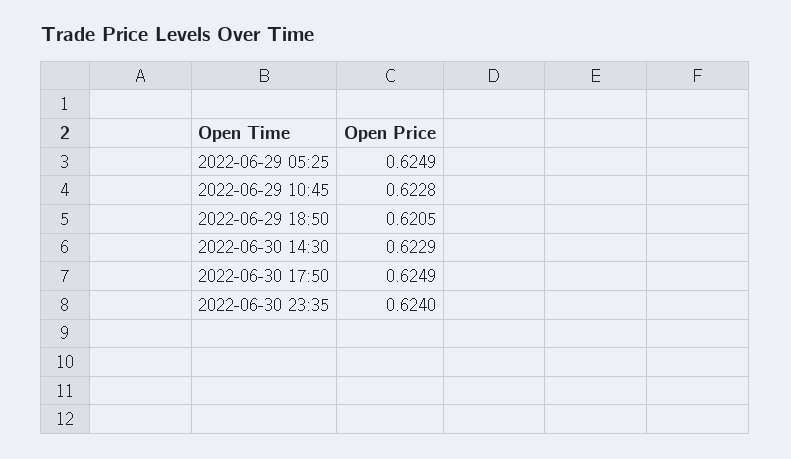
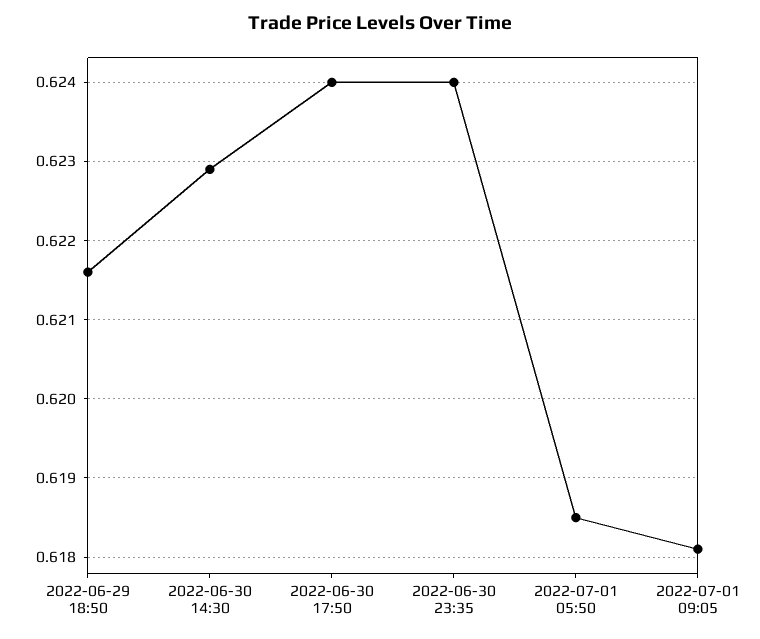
2022-06-29 05:25: 0.6249 -> none
2022-06-29 10:45: 0.6228 -> none
2022-06-29 18:50: 0.6205 -> 0.6216
2022-06-30 17:50: 0.6249 -> 0.624
2022-07-01 05:50: none -> 0.6185
2022-07-01 09:05: none -> 0.6181

